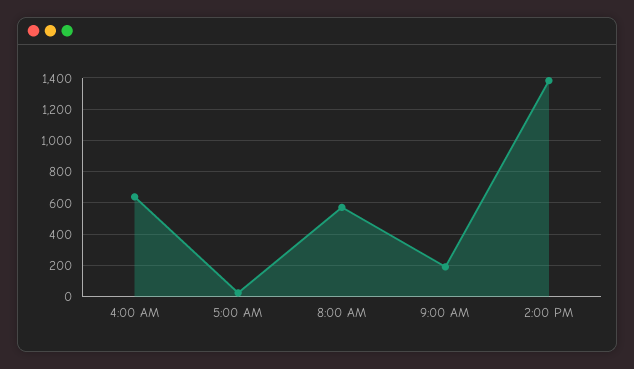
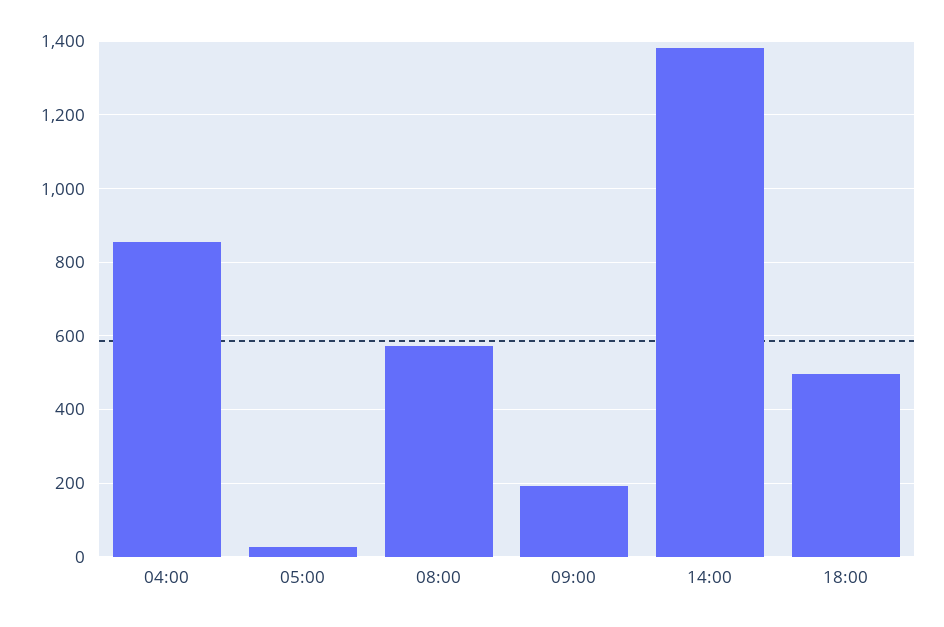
4:00 AM: 650 -> 860
18:00: none -> 500

